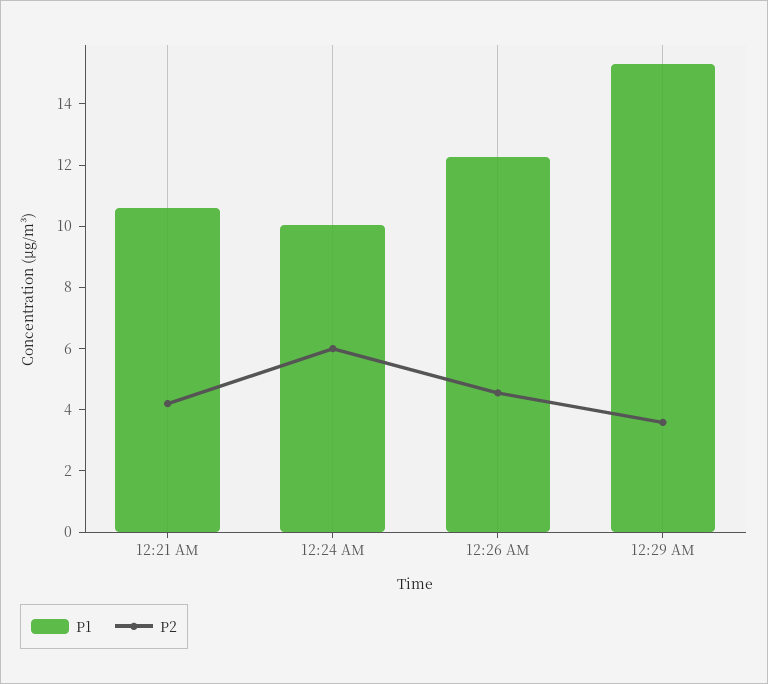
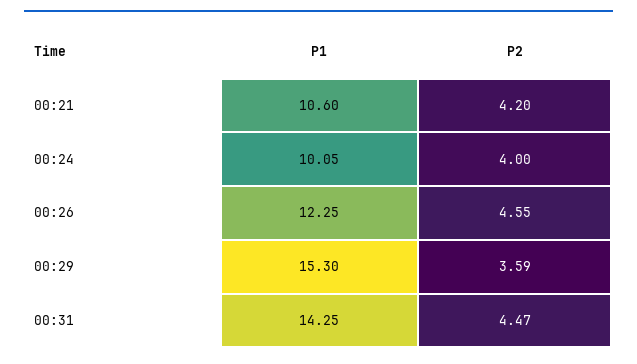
P2, 12:24 AM: 6 -> 4
P1, 00:31: none -> 14.25
P2, 00:31: none -> 4.47

